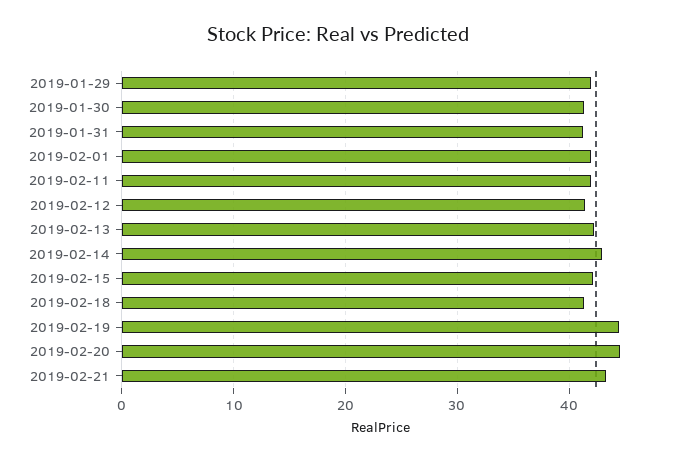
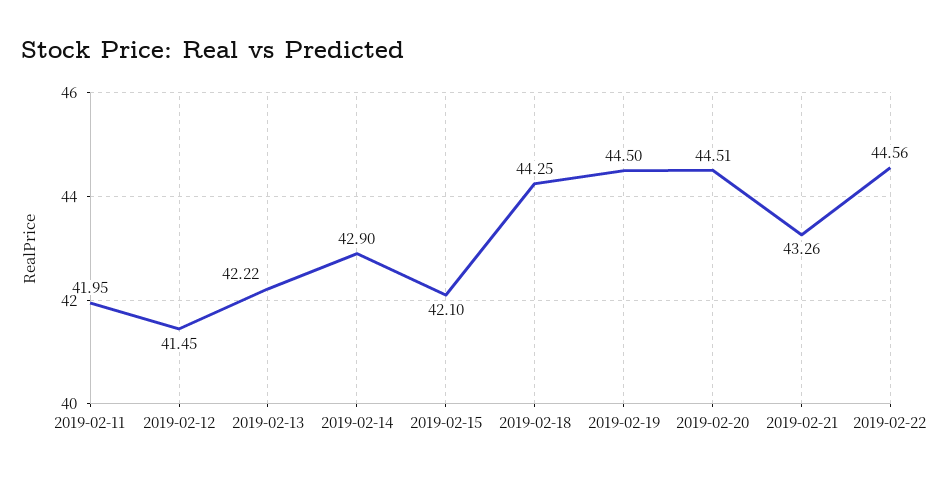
2019-01-29: 42 -> none
2019-01-30: 41 -> none
2019-01-31: 41 -> none
2019-02-01: 42 -> none
2019-02-18: 41 -> 44.25
2019-02-22: none -> 44.56

